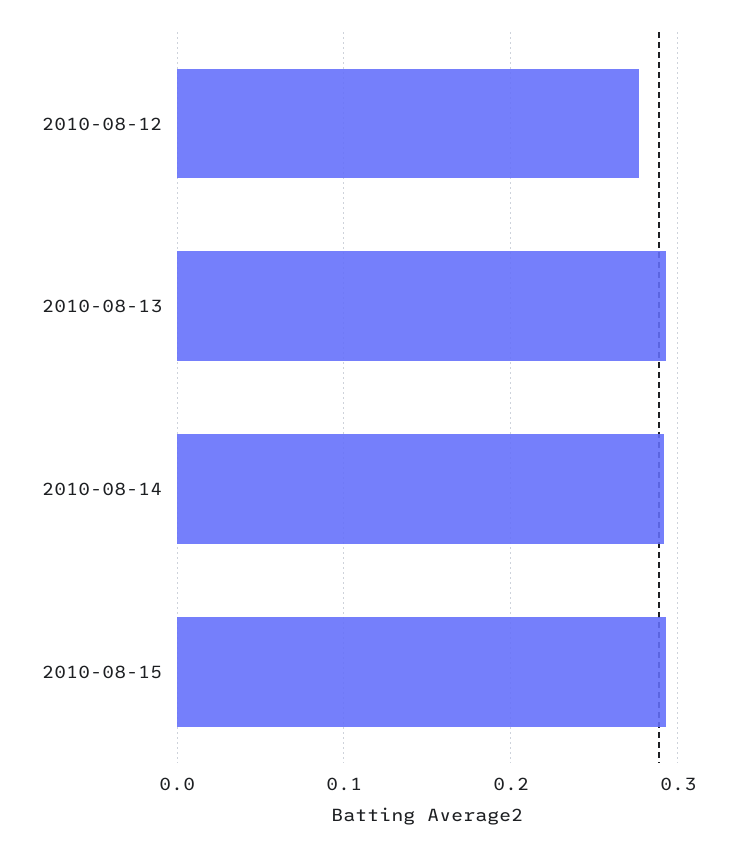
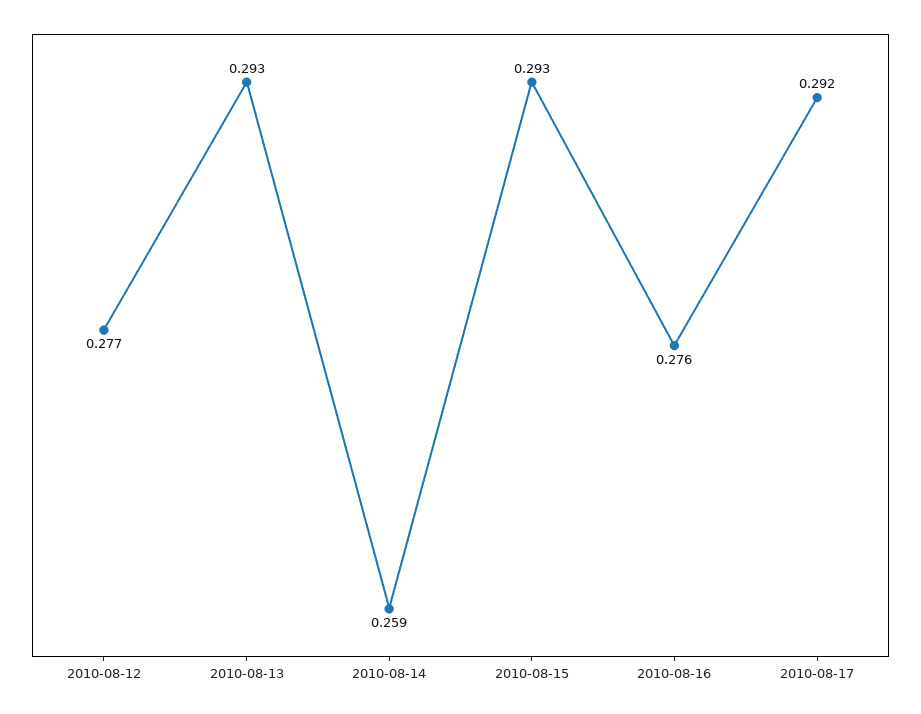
2010-08-14: 0.29 -> 0.259
2010-08-16: none -> 0.276
2010-08-17: none -> 0.292

